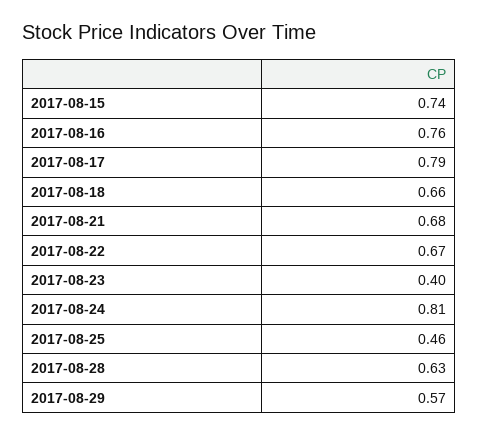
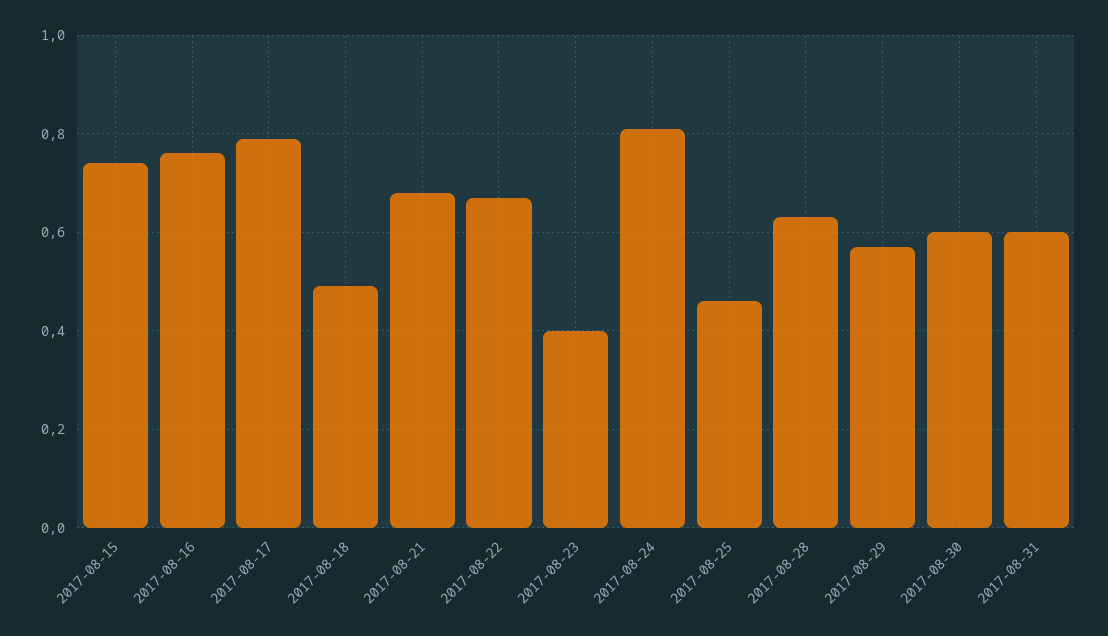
2017-08-18: 0.66 -> 0.5
2017-08-30: none -> 0.6
2017-08-31: none -> 0.6

